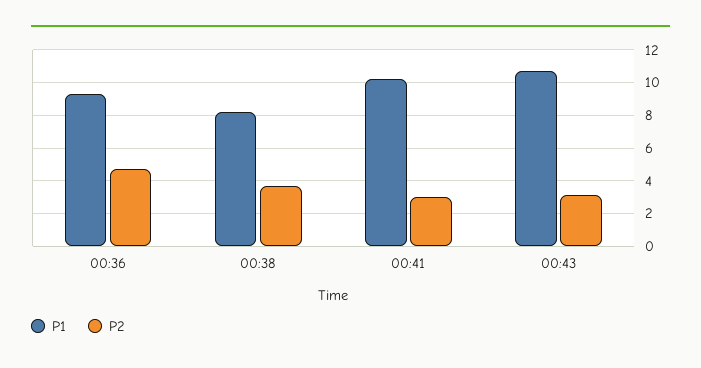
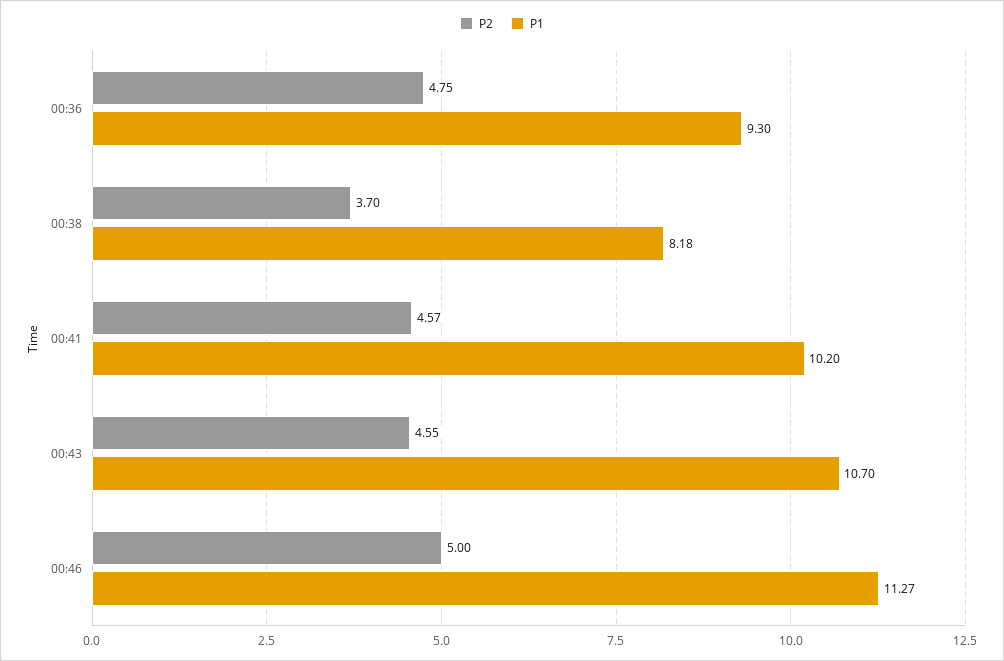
P2, 00:41: 3 -> 4.57
P2, 00:43: 3 -> 4.55
P2, 00:46: none -> 5
P1, 00:46: none -> 11.27

